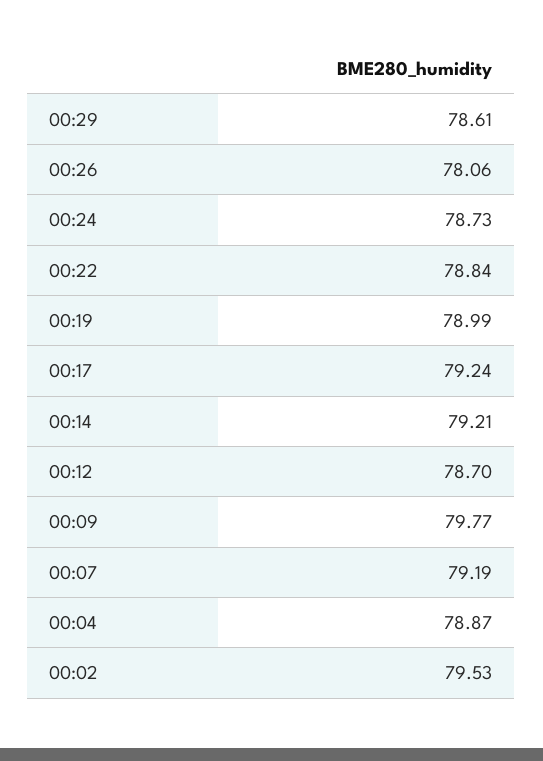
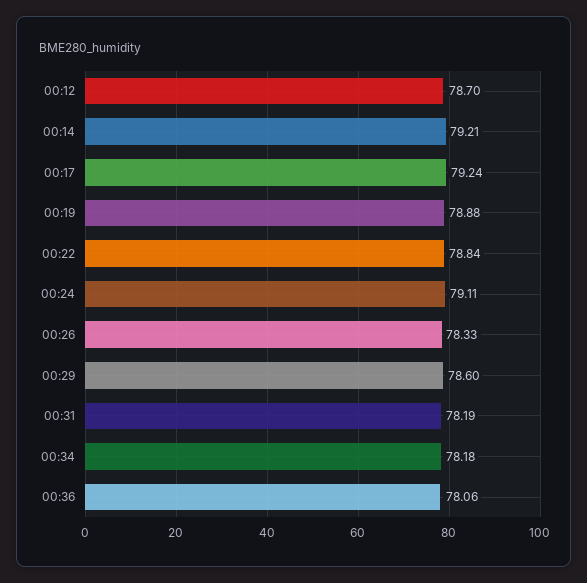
00:29: 78.61 -> 78.6
00:26: 78.06 -> 78.33
00:24: 78.73 -> 79.11
00:19: 78.99 -> 78.88
00:09: 79.77 -> none
00:07: 79.19 -> none
00:04: 78.87 -> none
00:02: 79.53 -> none
00:31: none -> 78.19
00:34: none -> 78.18
00:36: none -> 78.06

